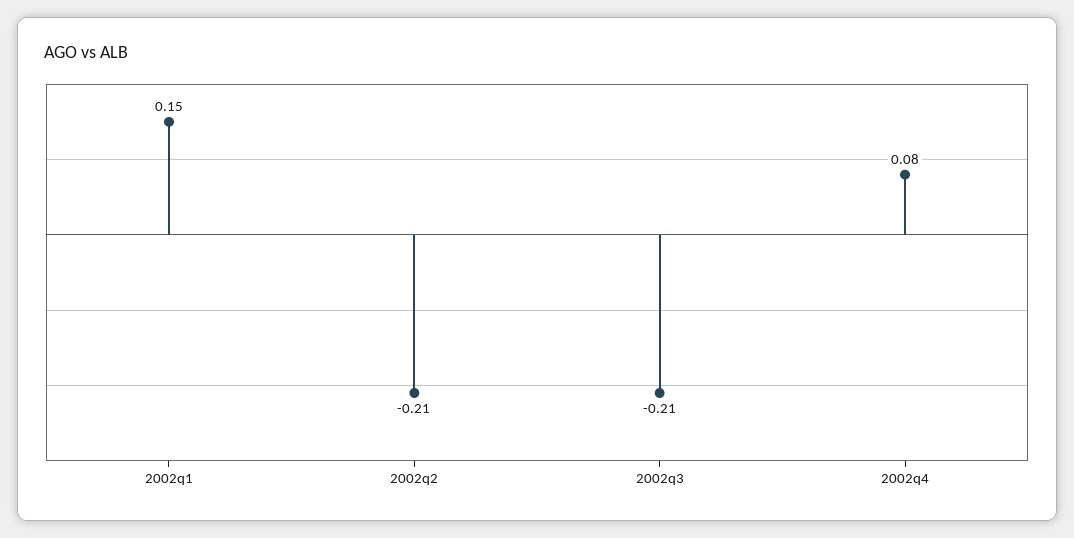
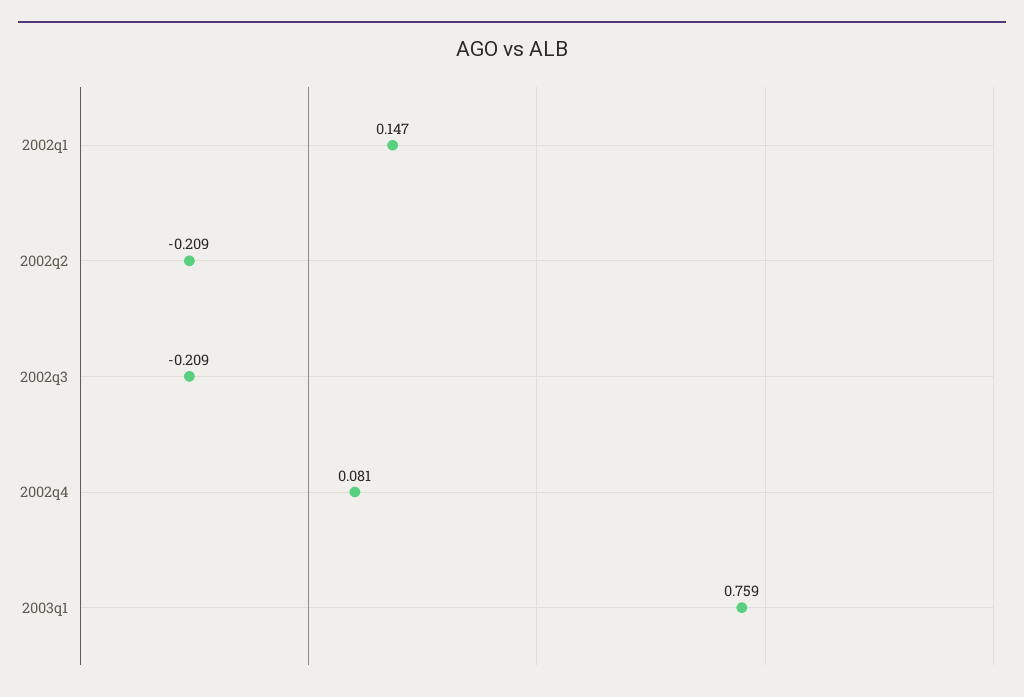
2003q1: none -> 0.759

